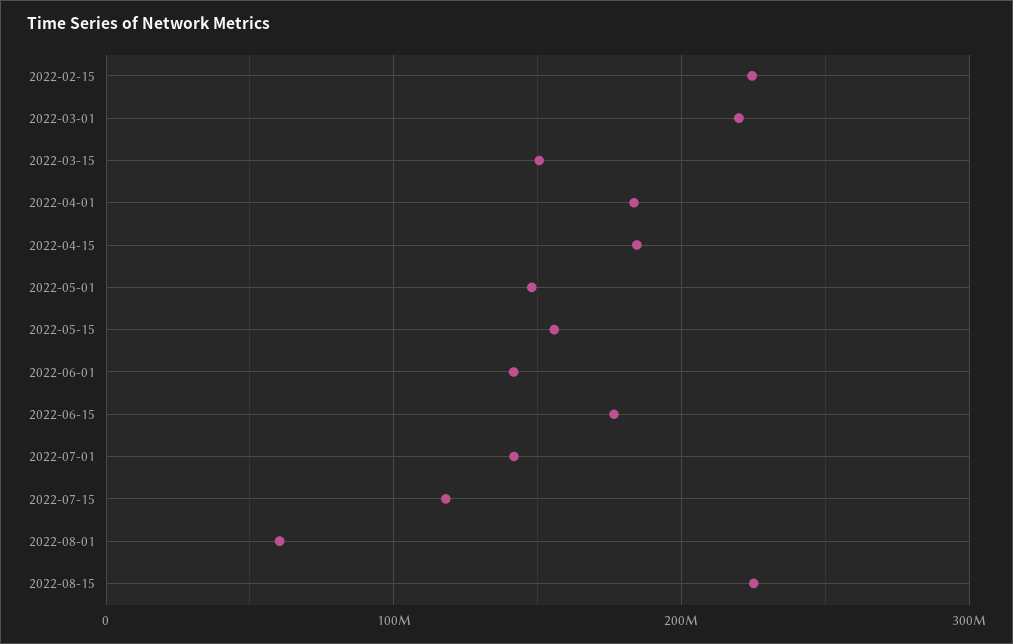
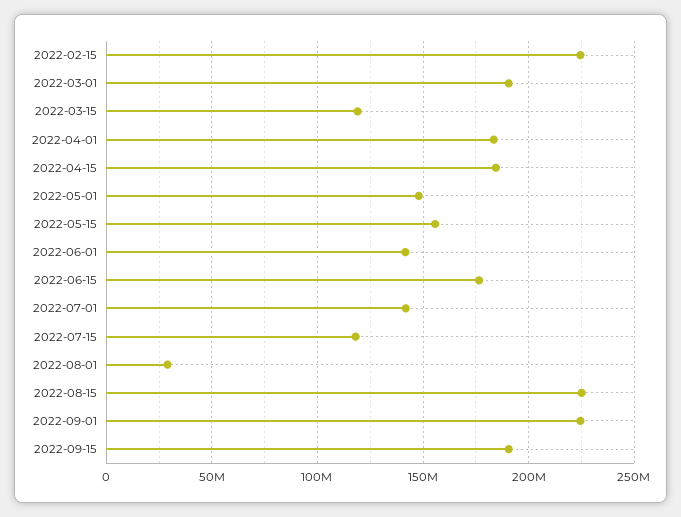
2022-03-01: 220000000 -> 190000000
2022-03-15: 150000000 -> 120000000
2022-08-01: 60000000 -> 30000000
2022-09-01: none -> 225000000
2022-09-15: none -> 190000000

